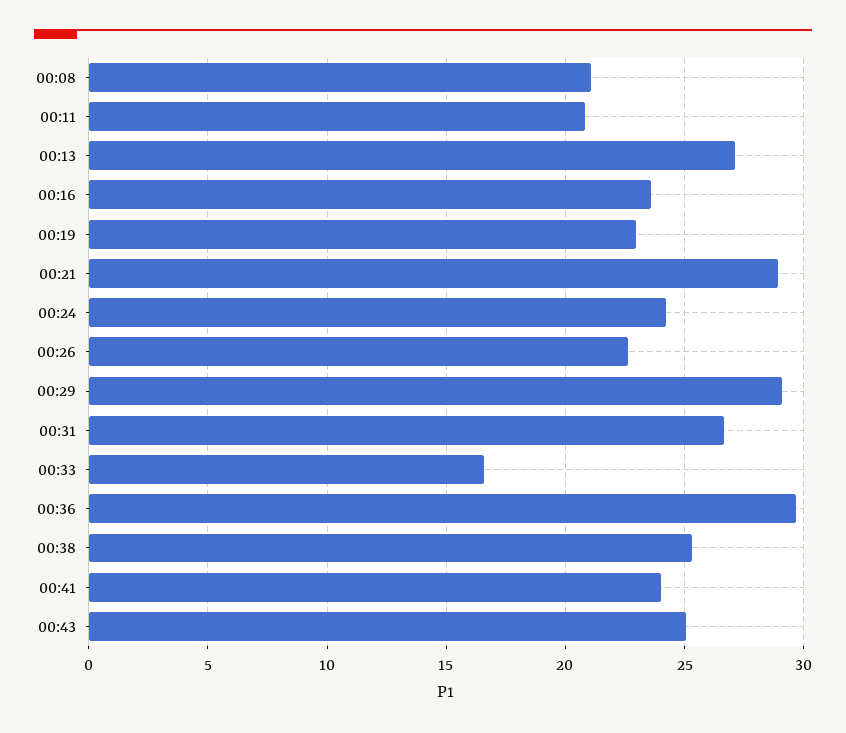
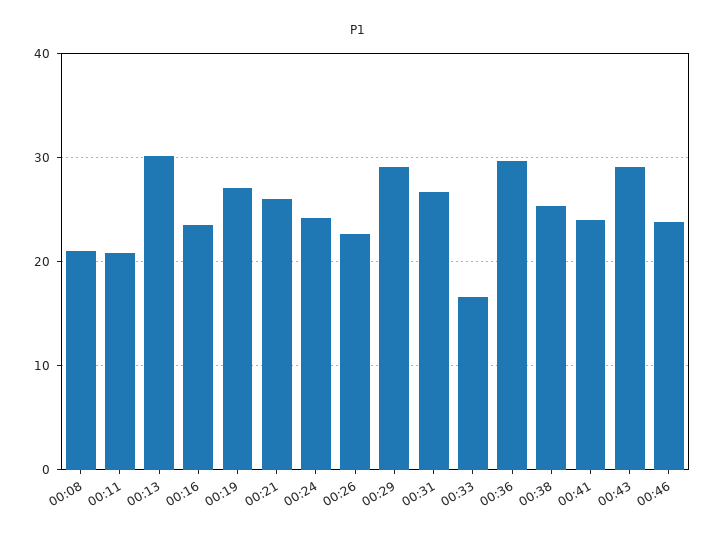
00:13: 27 -> 30
00:19: 23 -> 27
00:21: 29 -> 26
00:43: 25 -> 29
00:46: none -> 24

